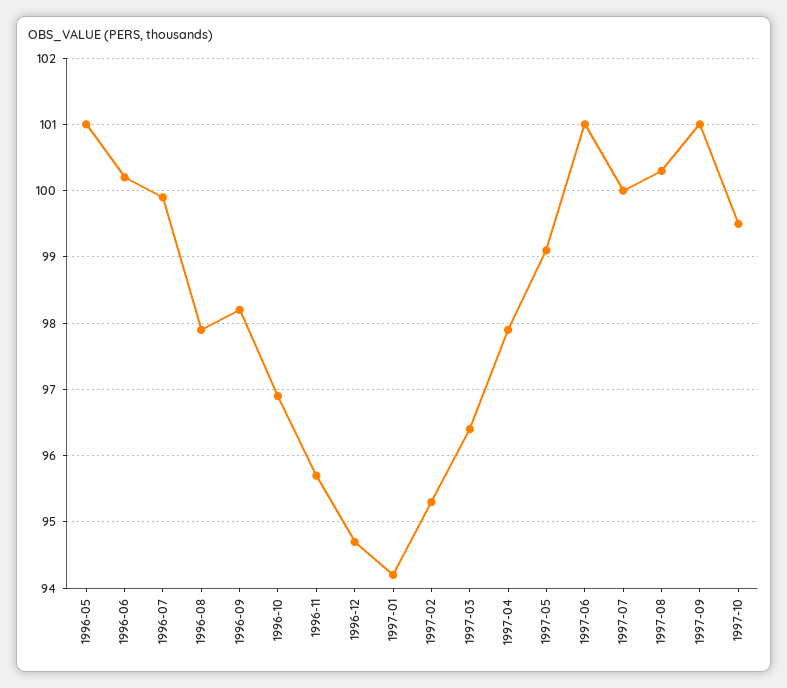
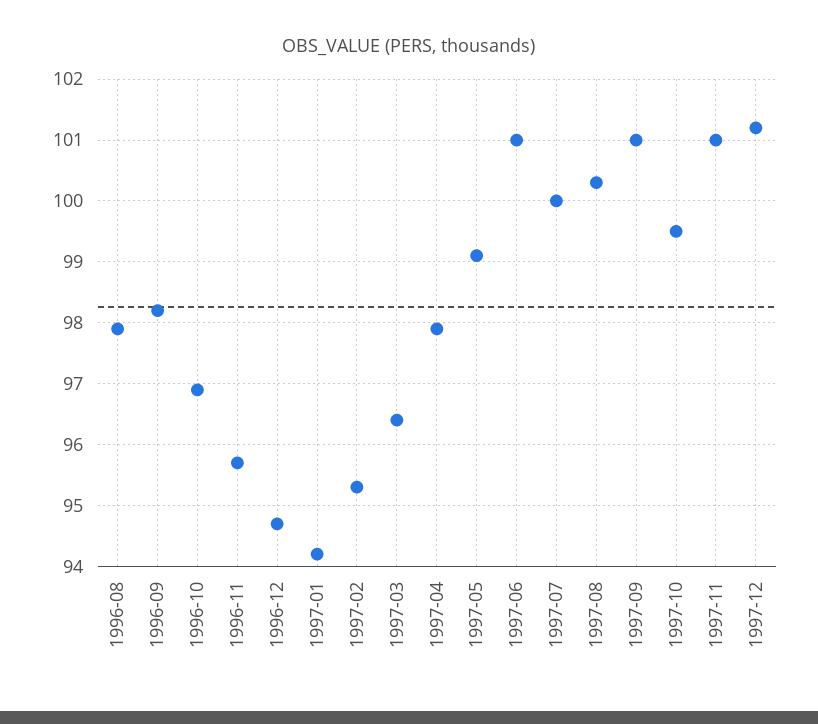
1996-05: 101 -> none
1996-06: 100.2 -> none
1996-07: 99.9 -> none
1997-11: none -> 101
1997-12: none -> 101.2

